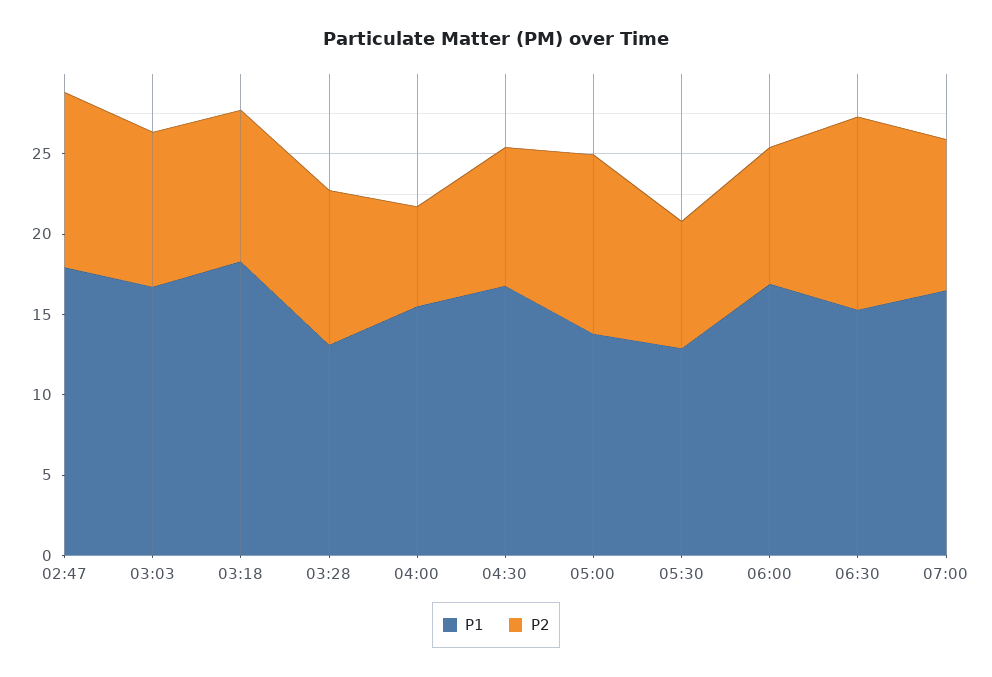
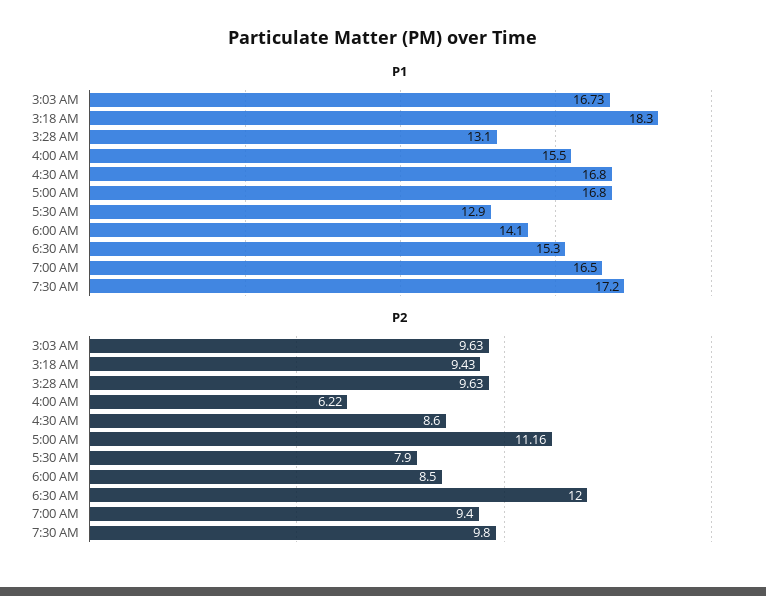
P1, 02:47: 18 -> none
P2, 02:47: 11 -> none
P1, 05:00: 14 -> 16.8
P1, 06:00: 17 -> 14.1
P1, 7:30 AM: none -> 17.2
P2, 7:30 AM: none -> 9.8

